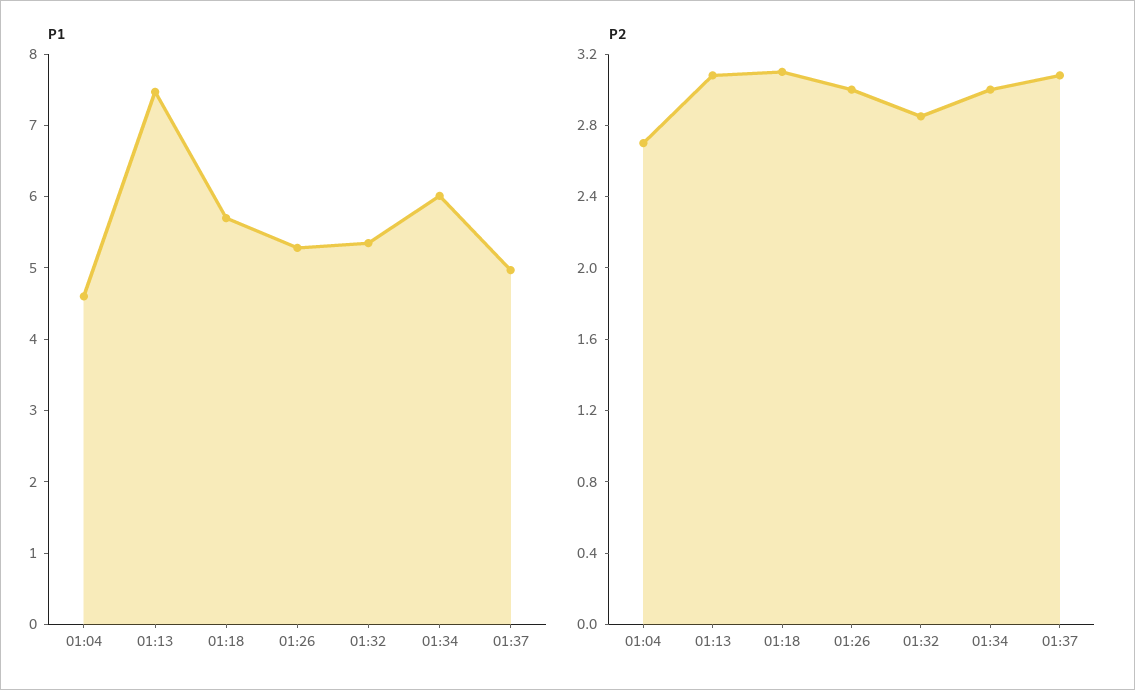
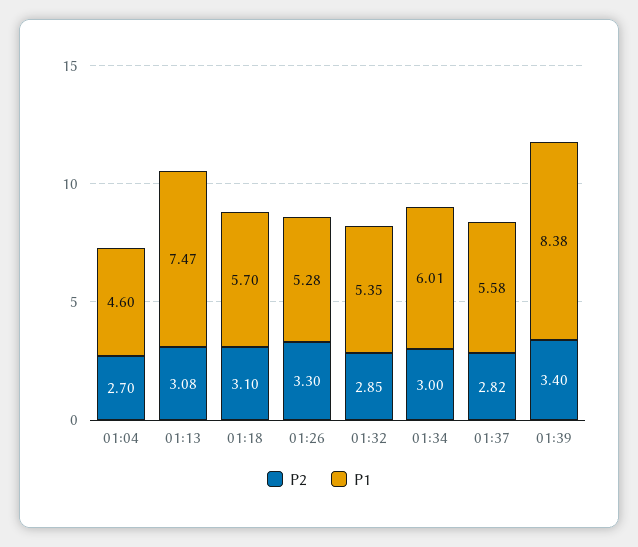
P1, 01:37: 5 -> 5.58
P2, 01:26: 3 -> 3.3
P2, 01:37: 3.1 -> 2.82
P2, 01:39: none -> 3.4
P1, 01:39: none -> 8.38

